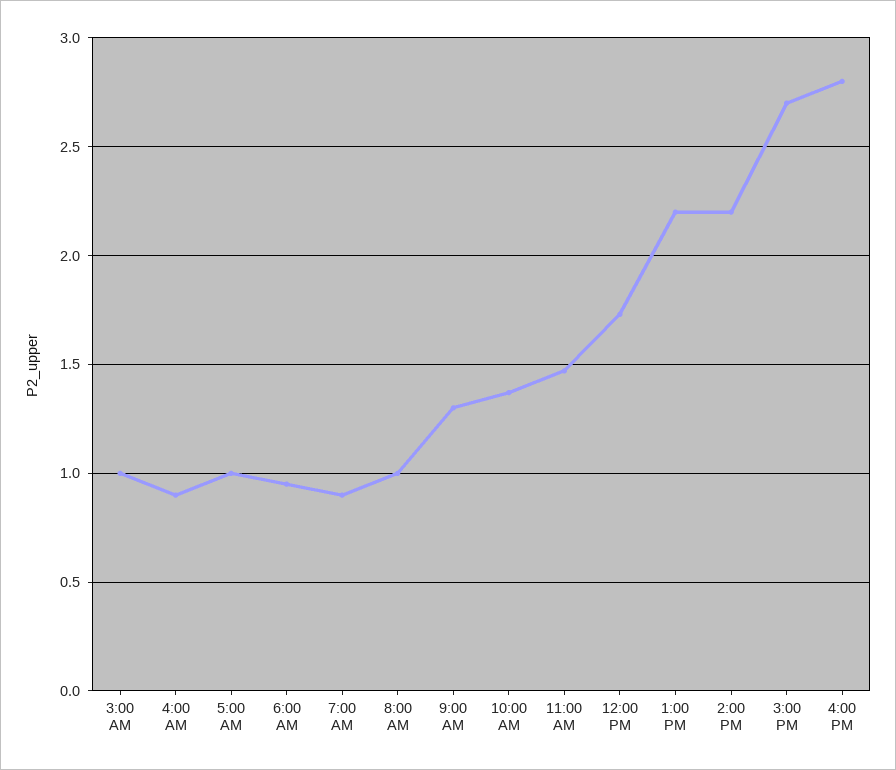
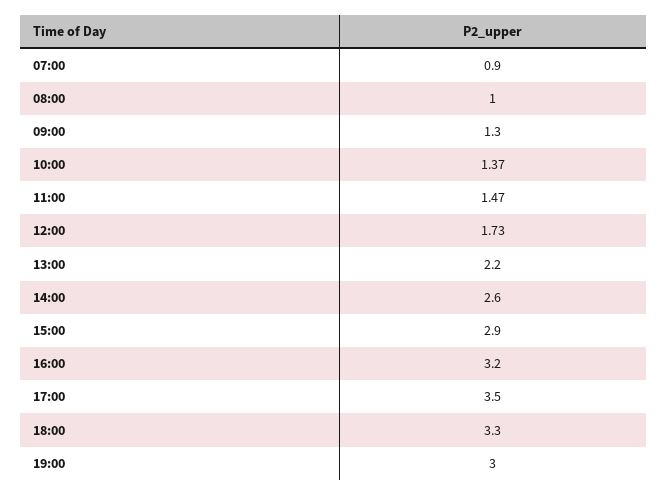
3:00 AM: 1 -> none
4:00 AM: 0.9 -> none
5:00 AM: 1 -> none
6:00 AM: 0.95 -> none
2:00 PM: 2.2 -> 2.6
3:00 PM: 2.7 -> 2.9
4:00 PM: 2.8 -> 3.2
17:00: none -> 3.5
18:00: none -> 3.3
19:00: none -> 3

